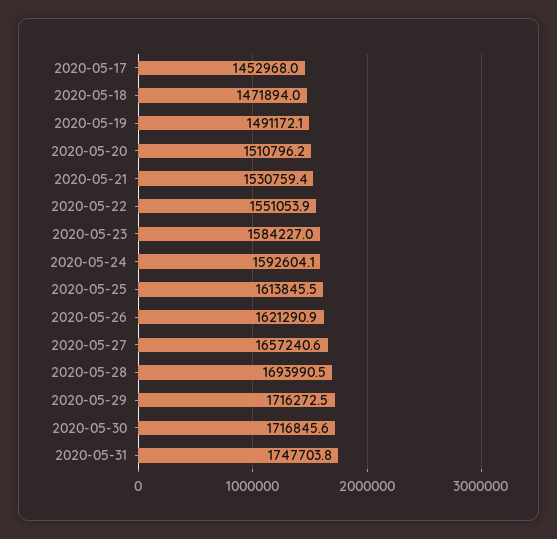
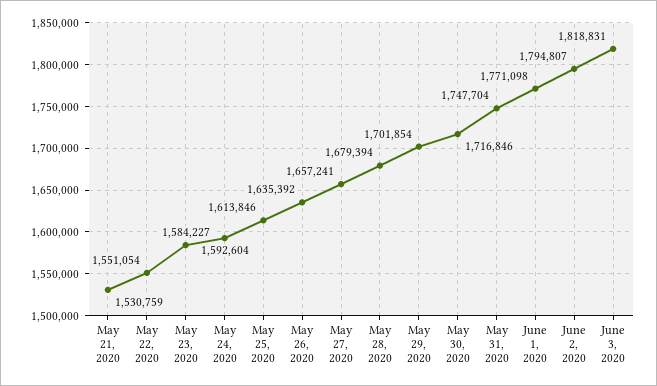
2020-05-17: 1452968 -> none
2020-05-18: 1471894 -> none
2020-05-19: 1491172.1 -> none
2020-05-20: 1510796.2 -> none
2020-05-26: 1621290.9 -> 1635392
2020-05-28: 1693990.5 -> 1679394
2020-05-29: 1716272.5 -> 1701854
June 1, 2020: none -> 1771098
June 2, 2020: none -> 1794807
June 3, 2020: none -> 1818831

